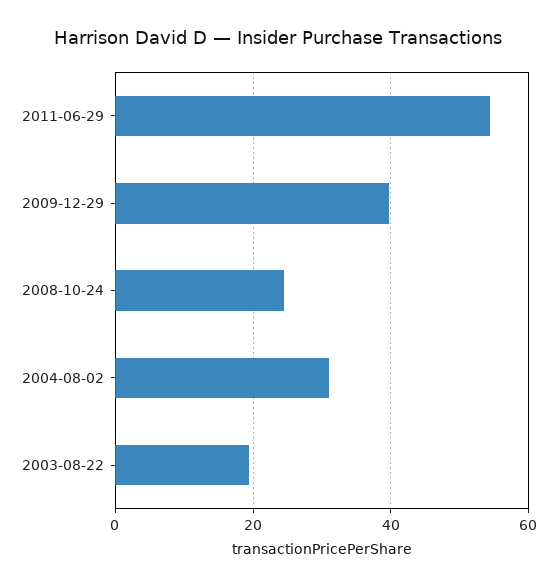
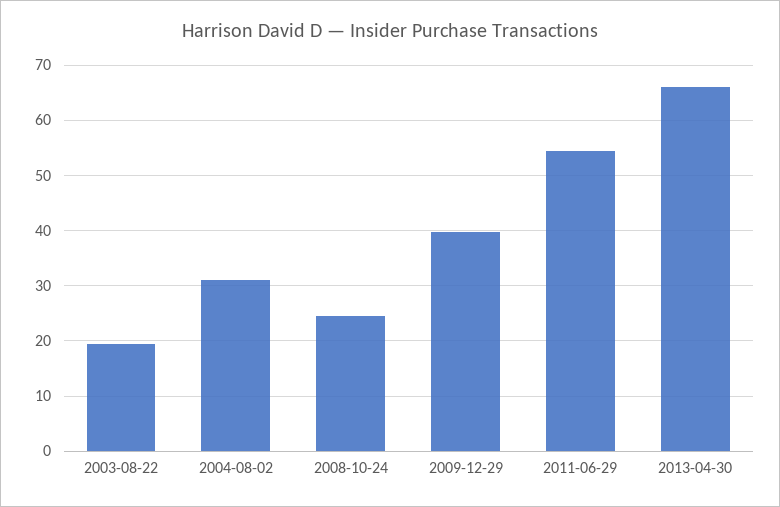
2013-04-30: none -> 66

